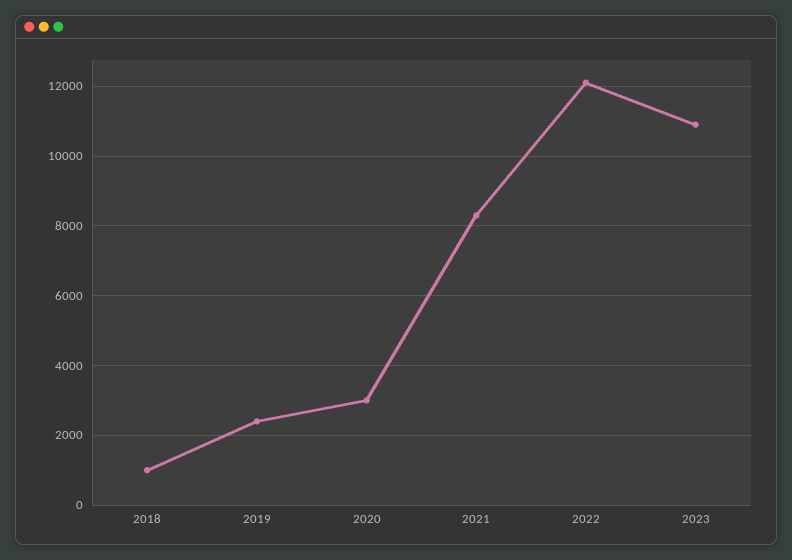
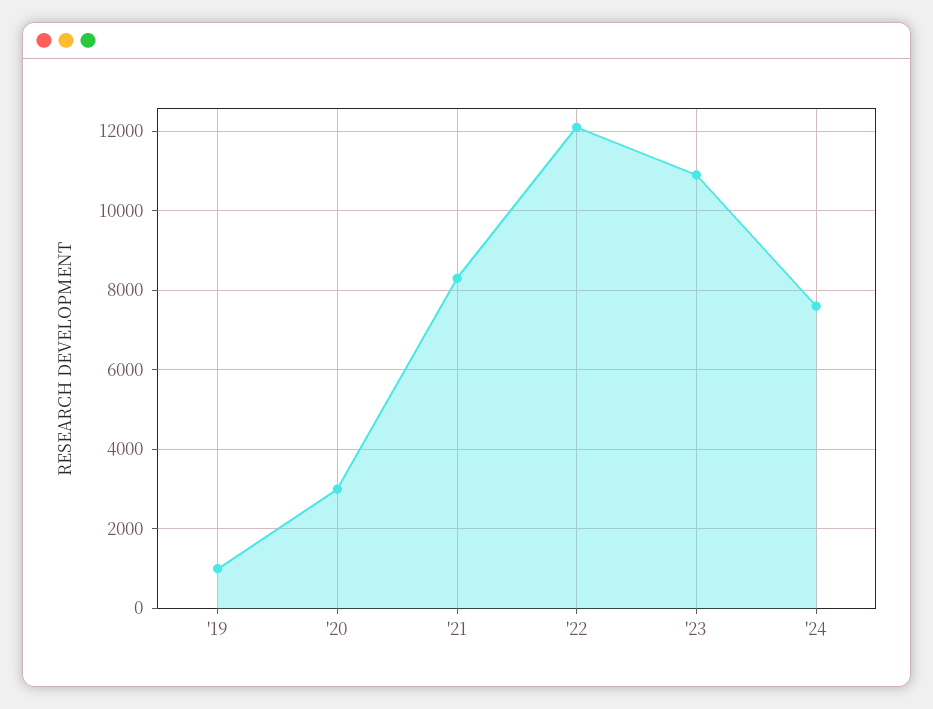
2018: 1000 -> none
2019: 2400 -> 1000
'24: none -> 7600

